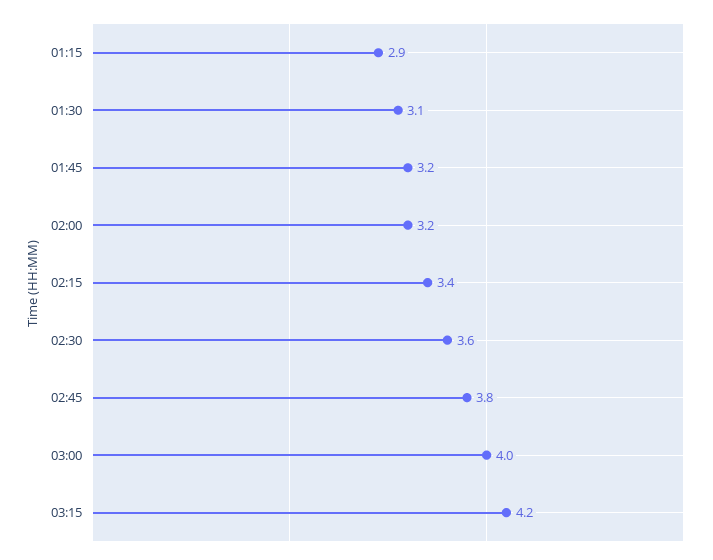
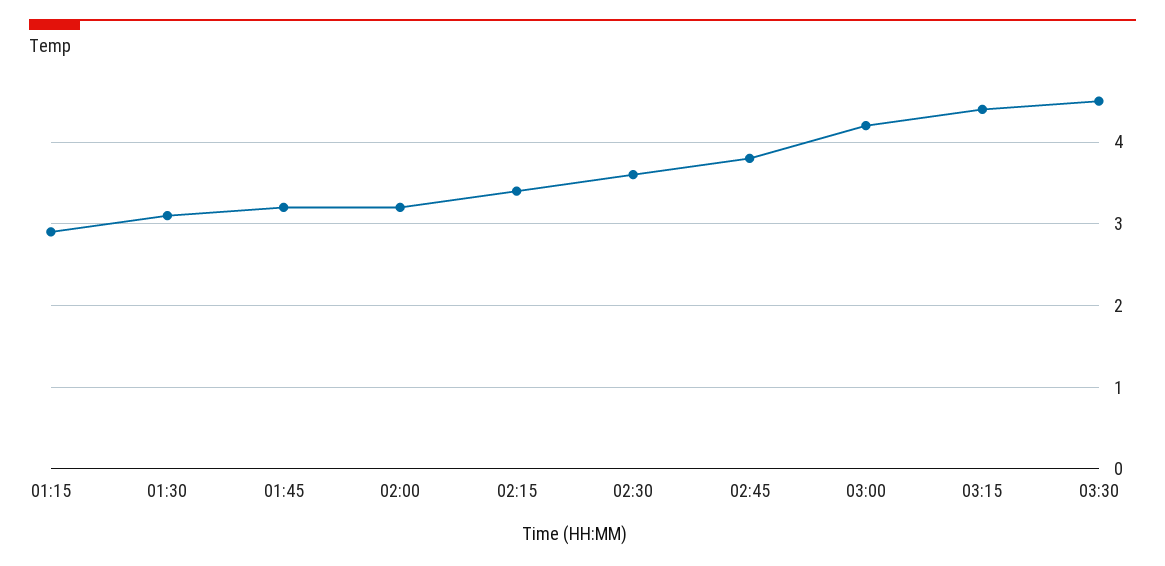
03:00: 4 -> 4.2
03:15: 4.2 -> 4.4
03:30: none -> 4.5

